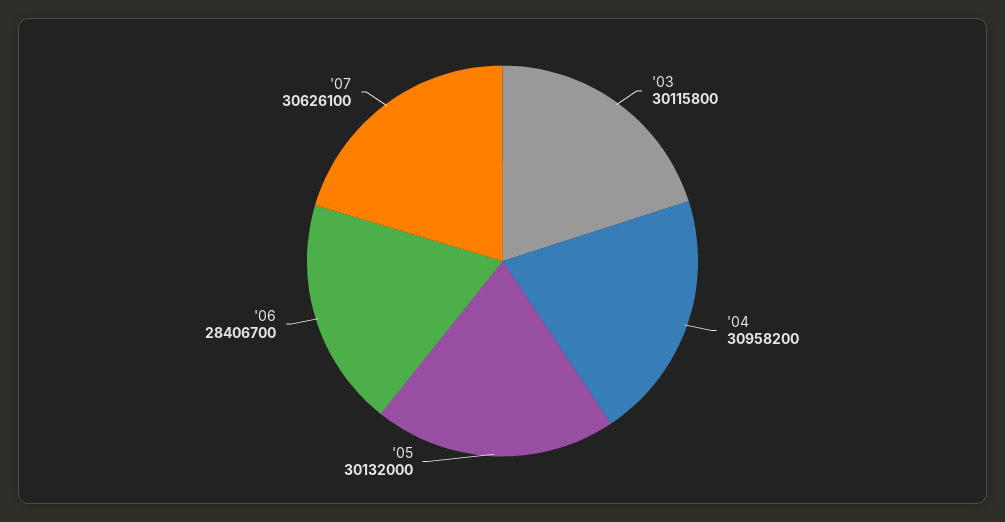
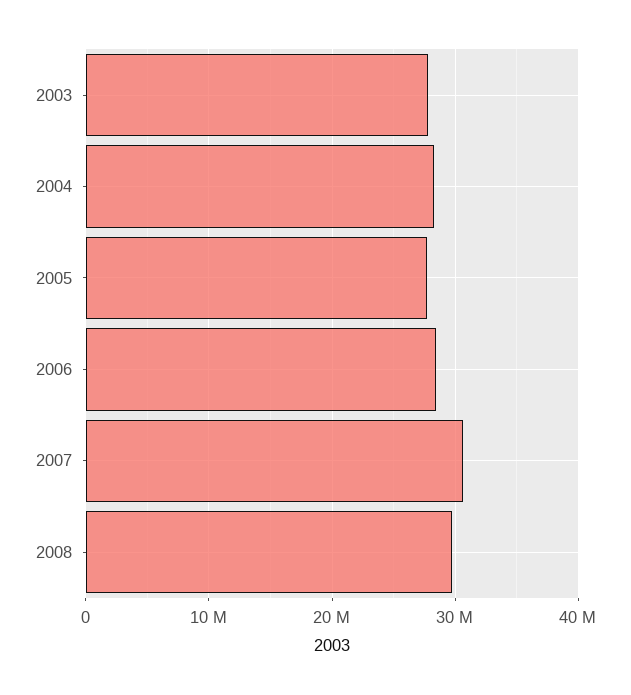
'03: 30115800 -> 28000000
'04: 30958200 -> 28000000
'05: 30132000 -> 28000000
2008: none -> 30000000

